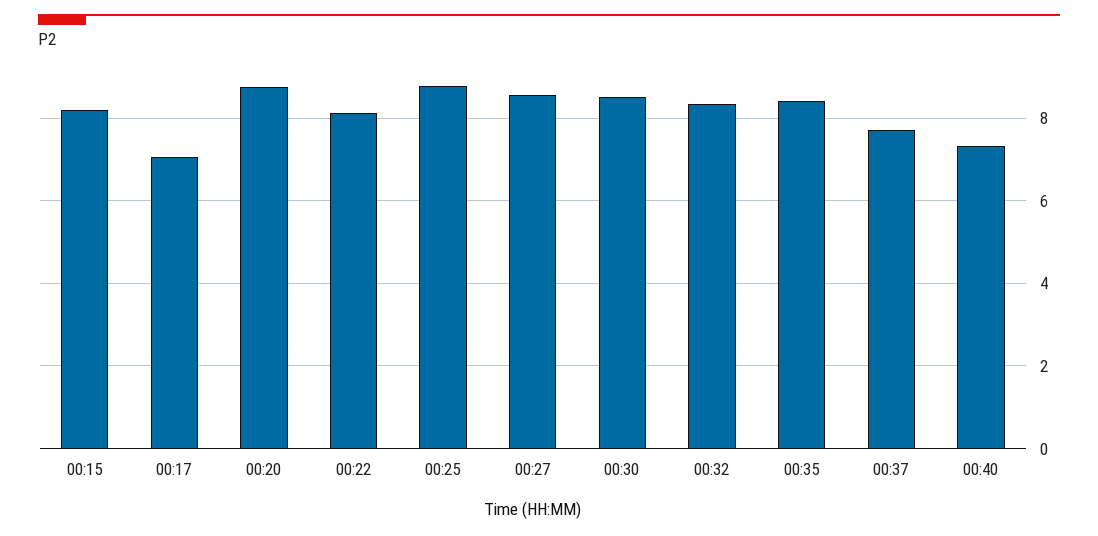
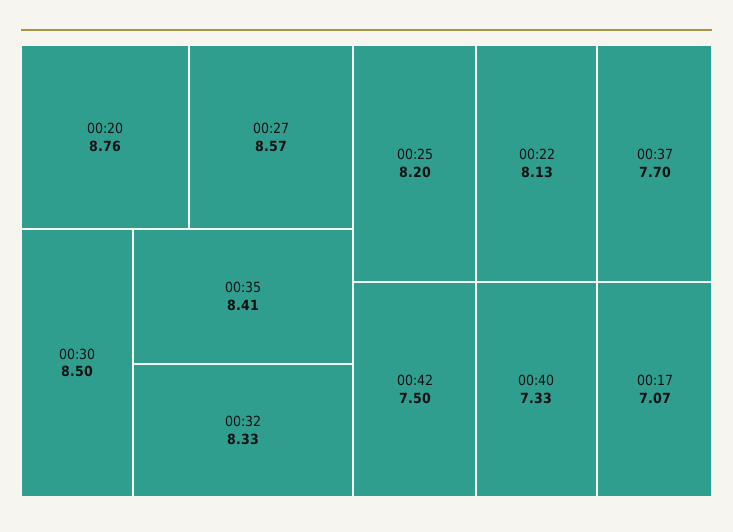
00:15: 8.2 -> none
00:25: 8.8 -> 8.2
00:42: none -> 7.5

